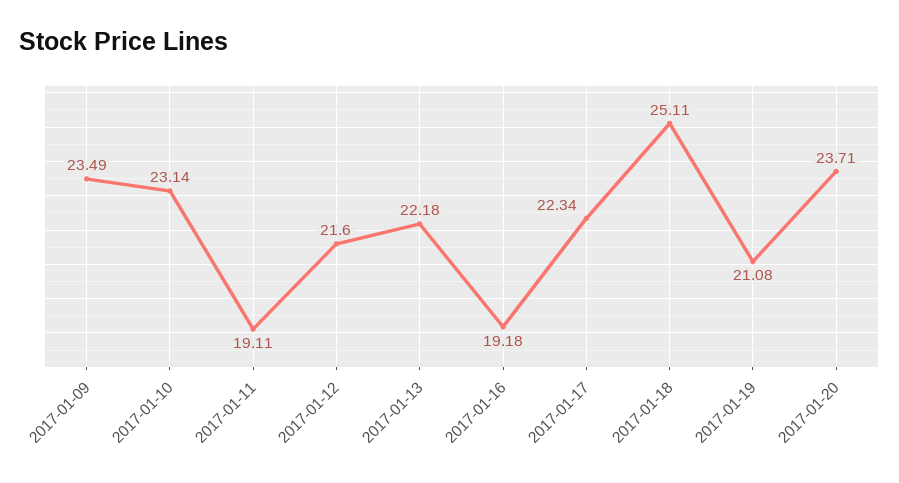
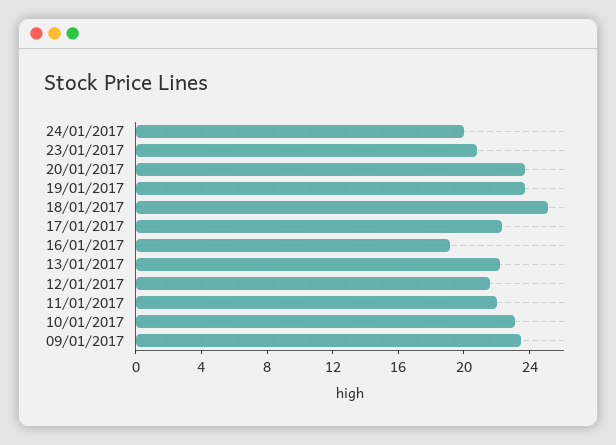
2017-01-11: 19.11 -> 22
2017-01-19: 21.08 -> 24
24/01/2017: none -> 20
23/01/2017: none -> 21

